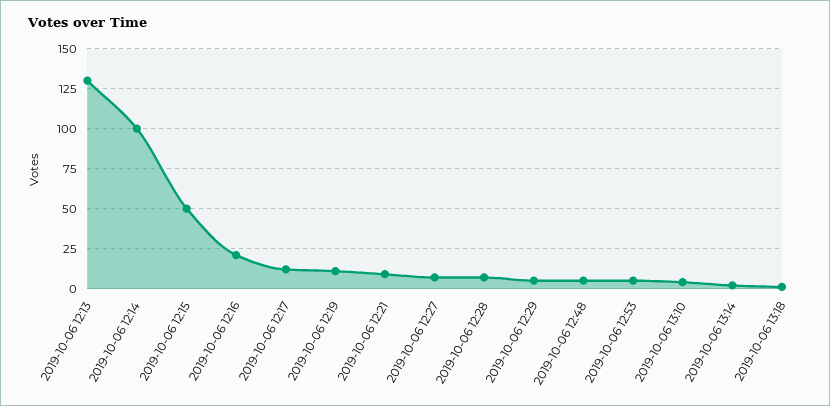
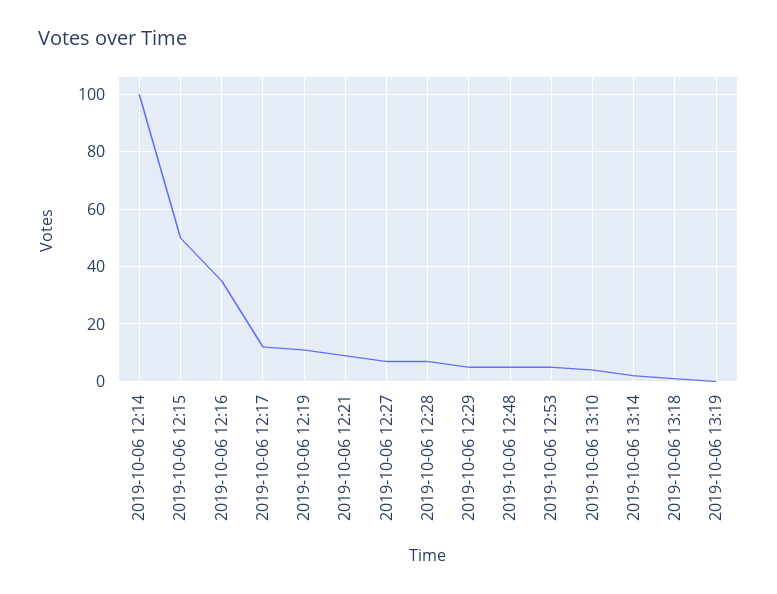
2019-10-06 12:13: 130 -> none
2019-10-06 12:16: 20 -> 35
2019-10-06 13:19: none -> 0

